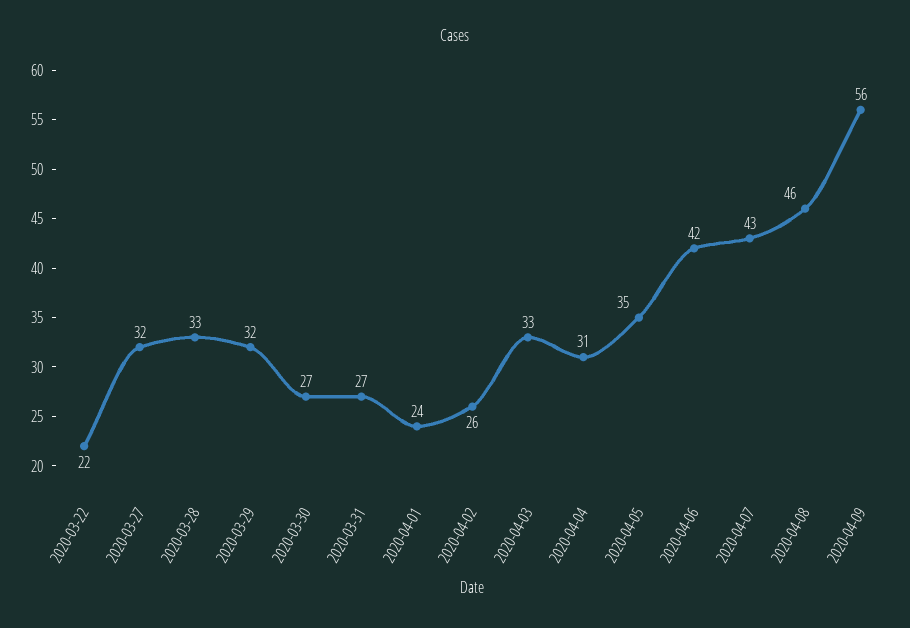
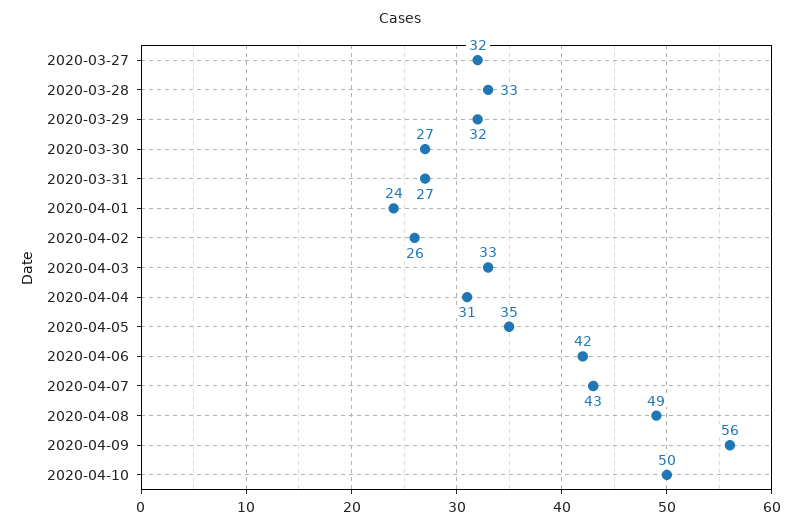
2020-03-22: 22 -> none
2020-04-08: 46 -> 49
2020-04-10: none -> 50

